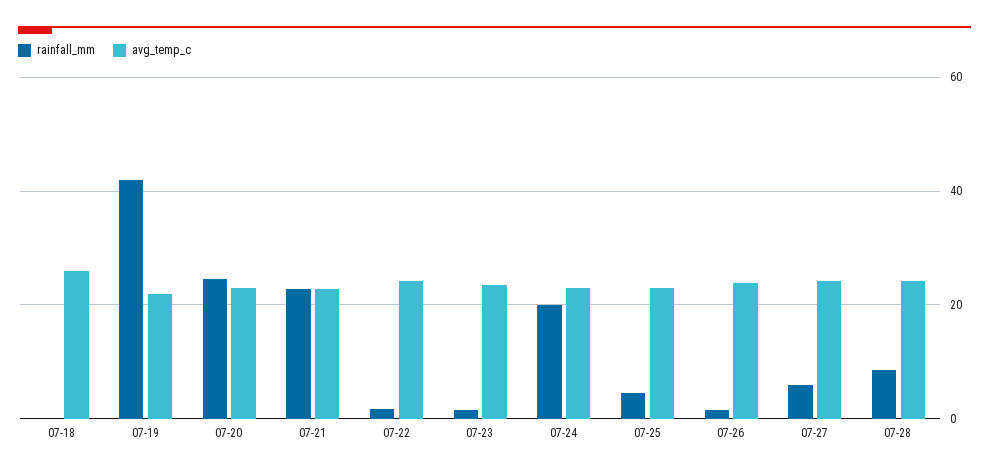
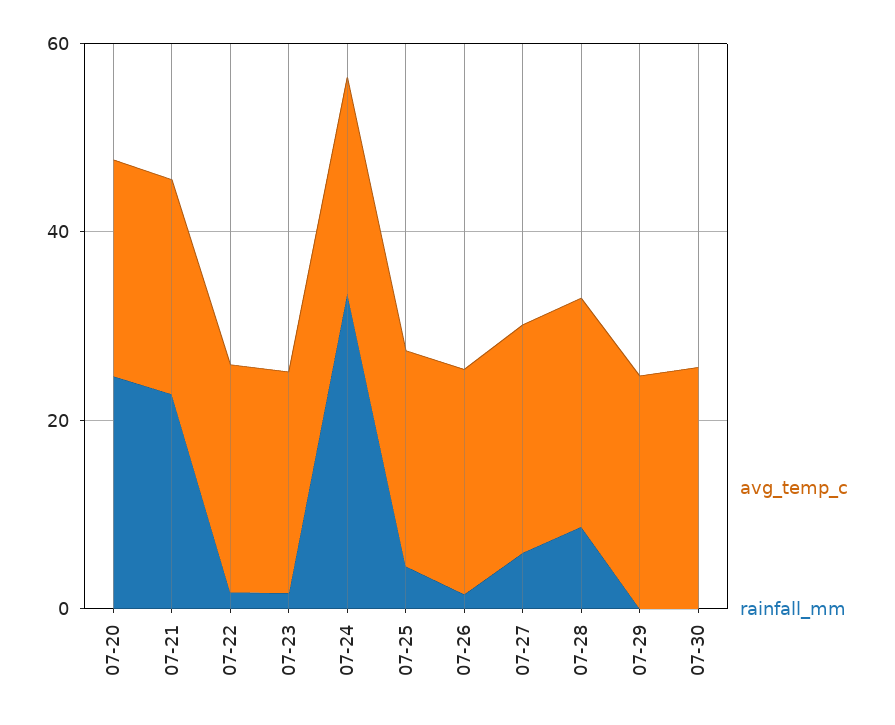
rainfall_mm, 07-18: 0 -> none
avg_temp_c, 07-18: 26 -> none
rainfall_mm, 07-19: 42 -> none
avg_temp_c, 07-19: 22 -> none
rainfall_mm, 07-24: 20 -> 35
avg_temp_c, 07-29: none -> 25
rainfall_mm, 07-29: none -> 0
avg_temp_c, 07-30: none -> 25
rainfall_mm, 07-30: none -> 0

